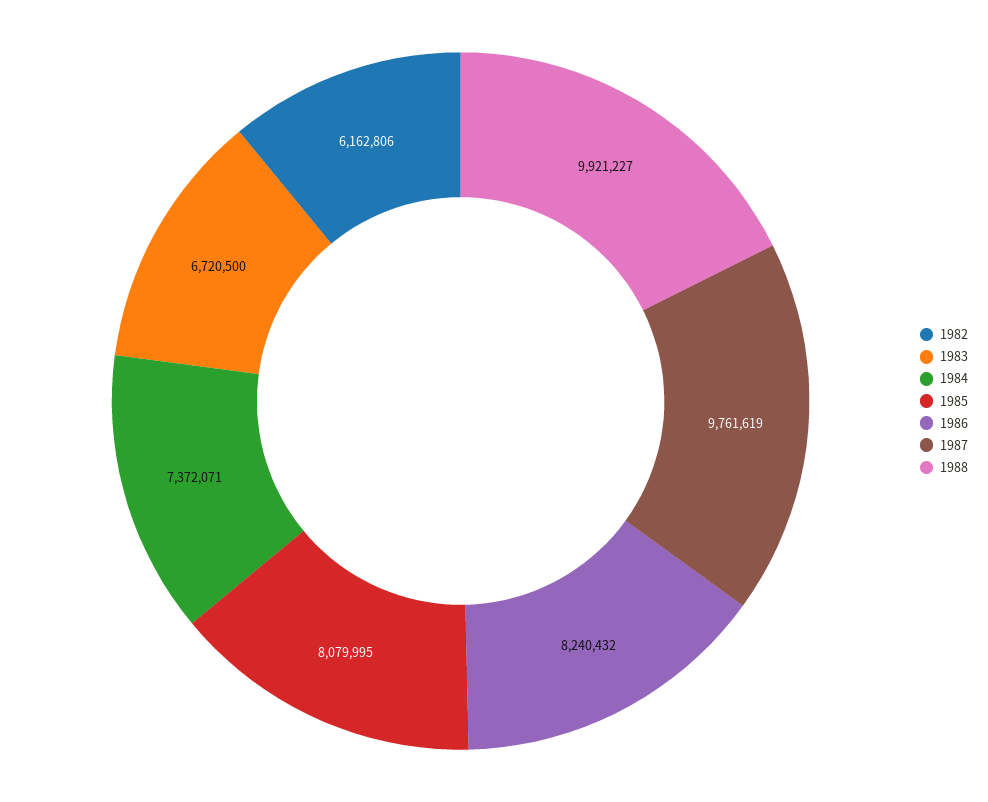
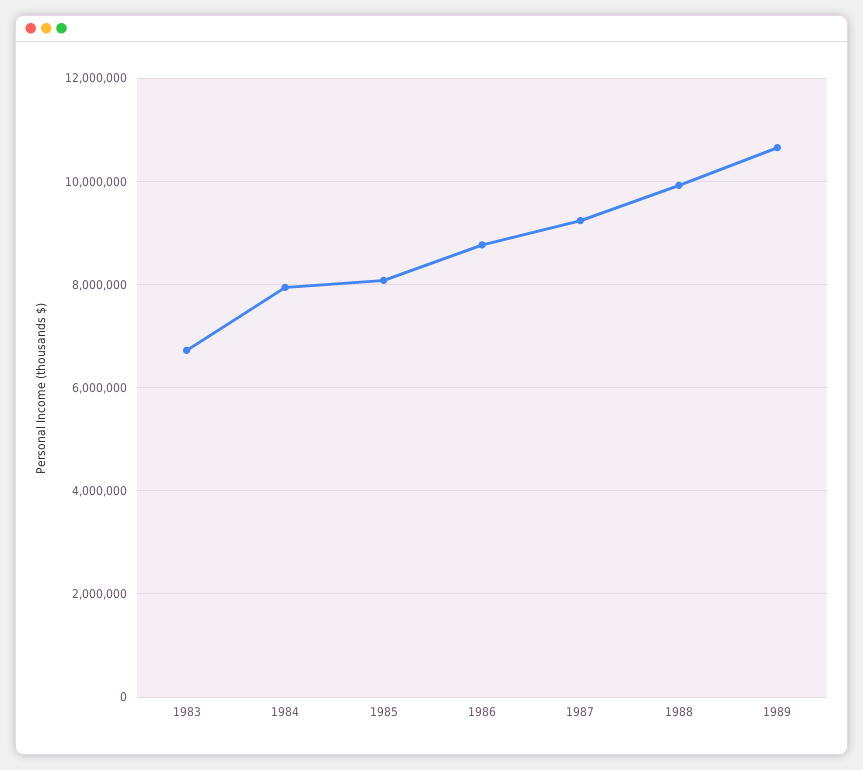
1982: 6162806 -> none
1984: 7372071 -> 8000000
1986: 8240432 -> 8800000
1987: 9761619 -> 9200000
1989: none -> 10600000

